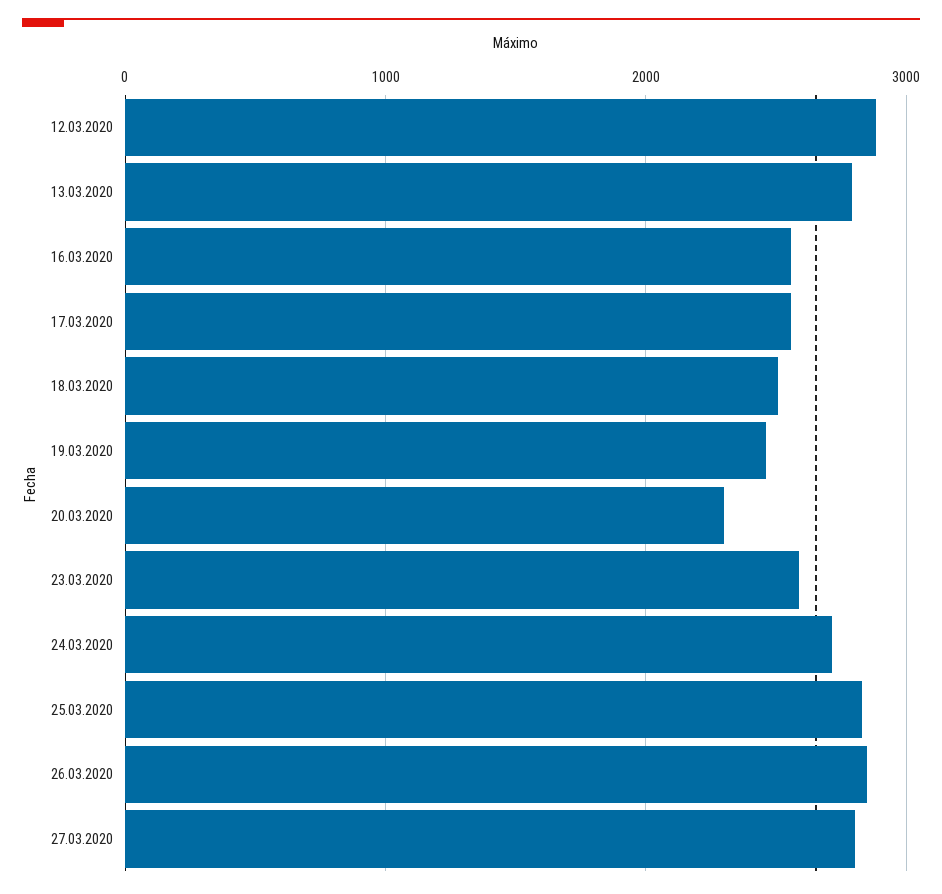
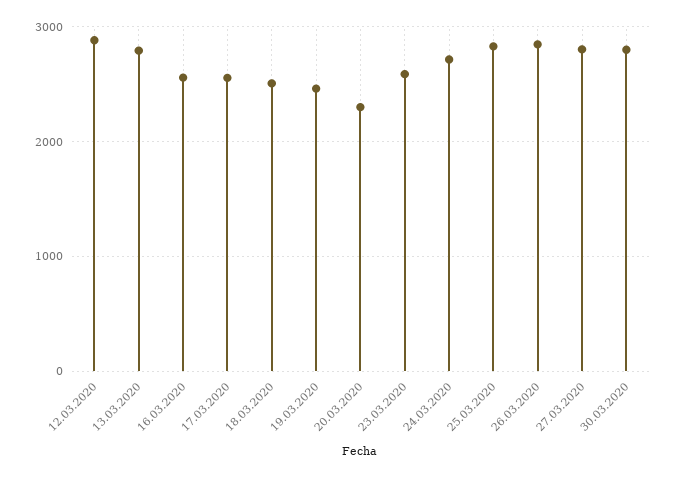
30.03.2020: none -> 2800

